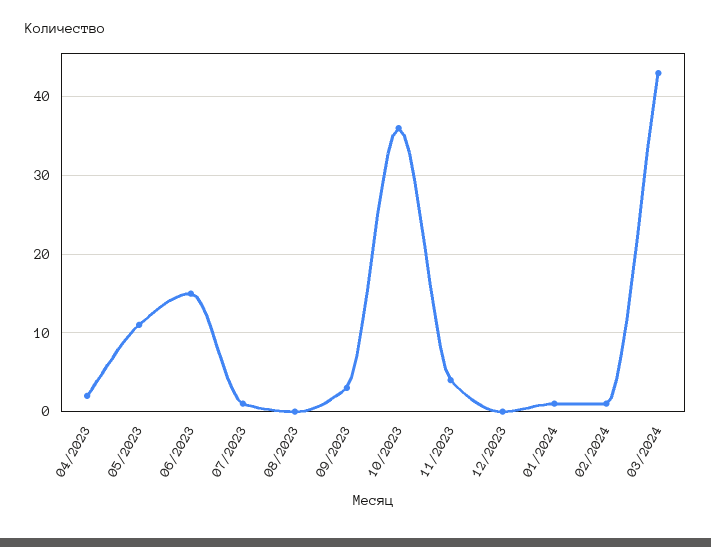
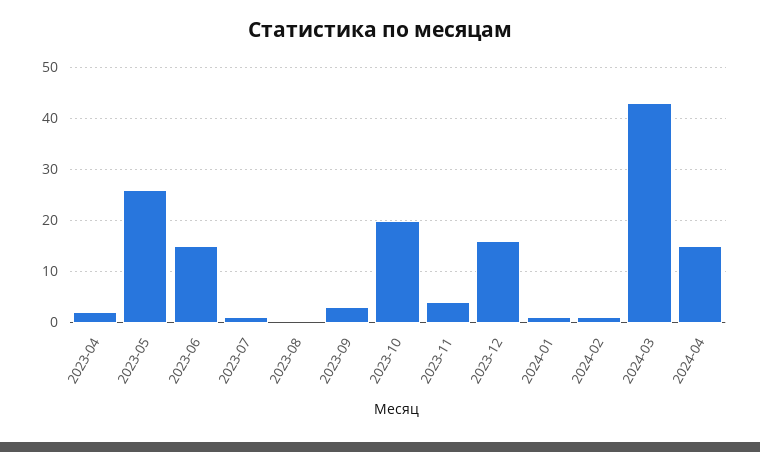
05/2023: 11 -> 25
10/2023: 36 -> 20
12/2023: 0 -> 15
2024-04: none -> 15

